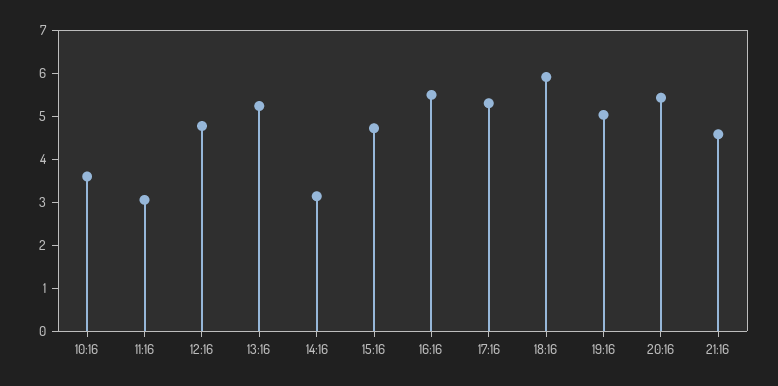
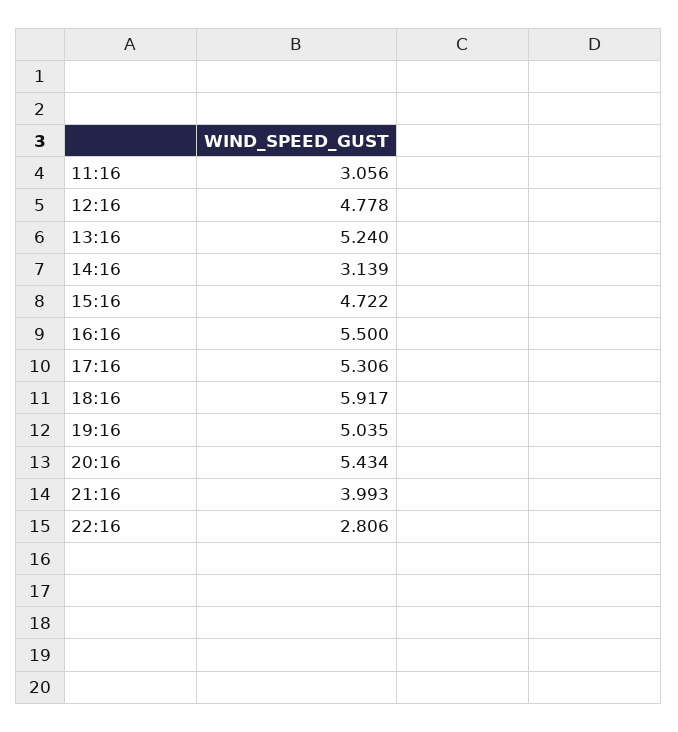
10:16: 3.6 -> none
21:16: 4.6 -> 3.993
22:16: none -> 2.806

